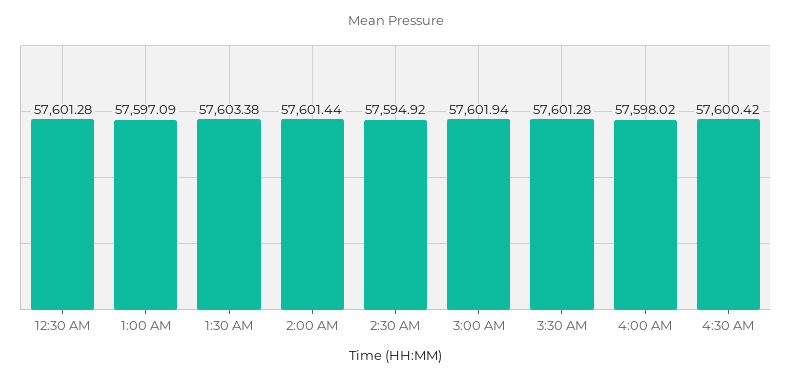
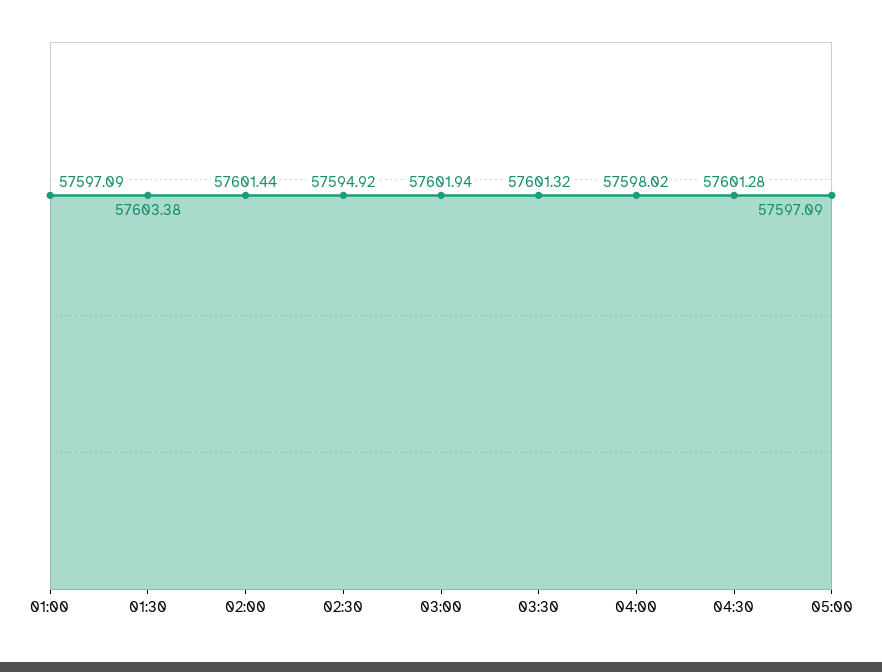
12:30 AM: 57601.28 -> none
3:30 AM: 57601.28 -> 57601.32
4:30 AM: 57600.42 -> 57601.28
05:00: none -> 57597.09

